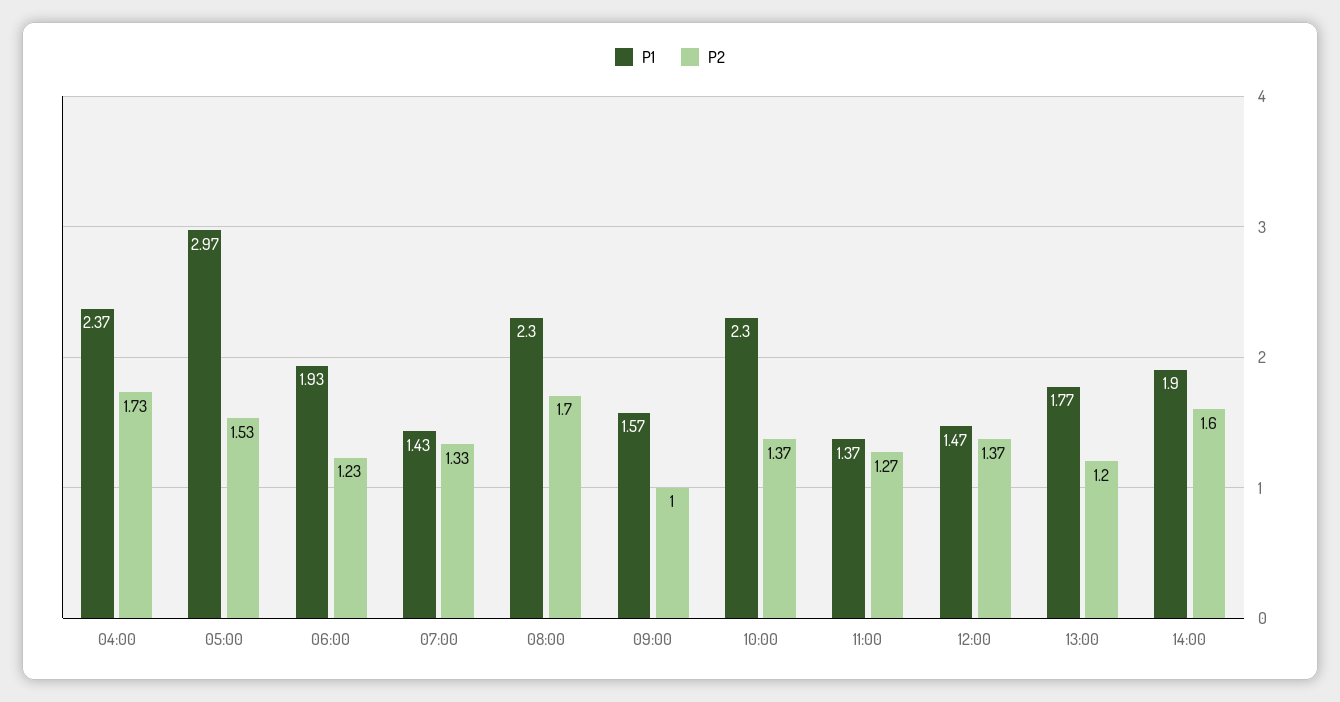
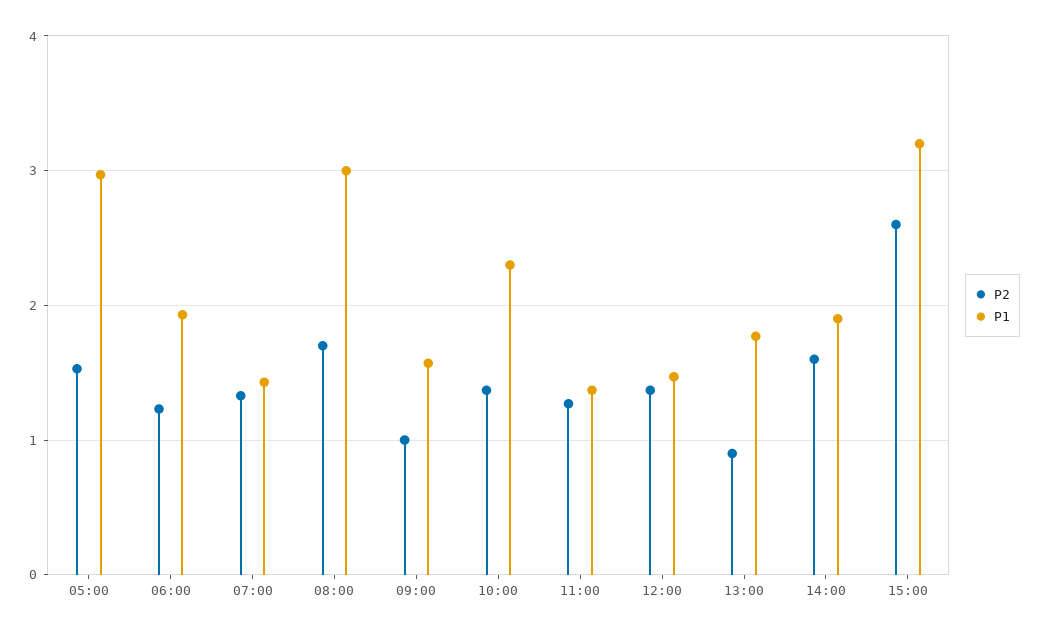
P1, 04:00: 2.37 -> none
P2, 04:00: 1.73 -> none
P1, 08:00: 2.3 -> 3
P2, 13:00: 1.2 -> 0.9
P2, 15:00: none -> 2.6
P1, 15:00: none -> 3.2

